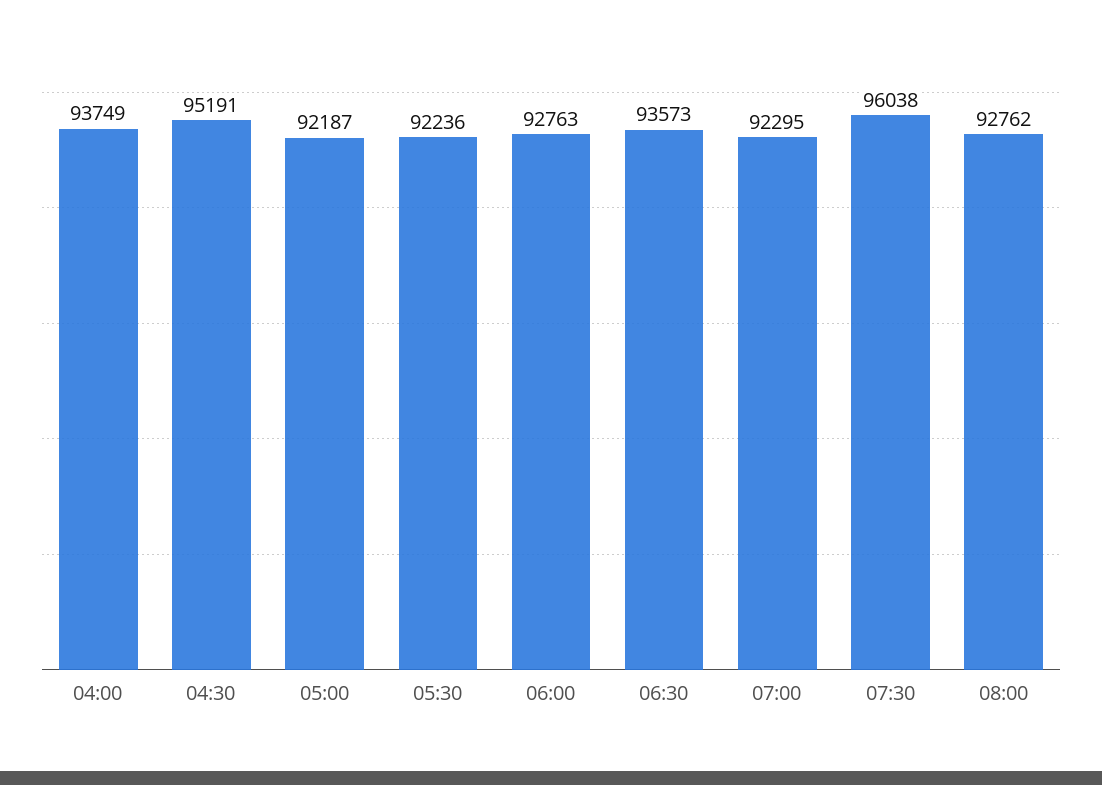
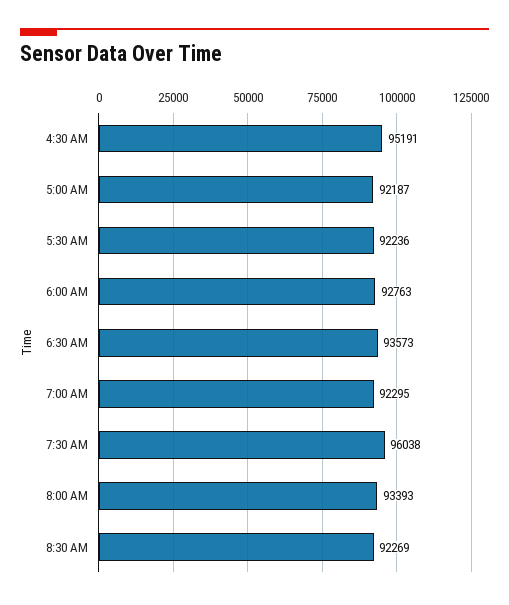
04:00: 93749 -> none
08:00: 92762 -> 93393
8:30 AM: none -> 92269

